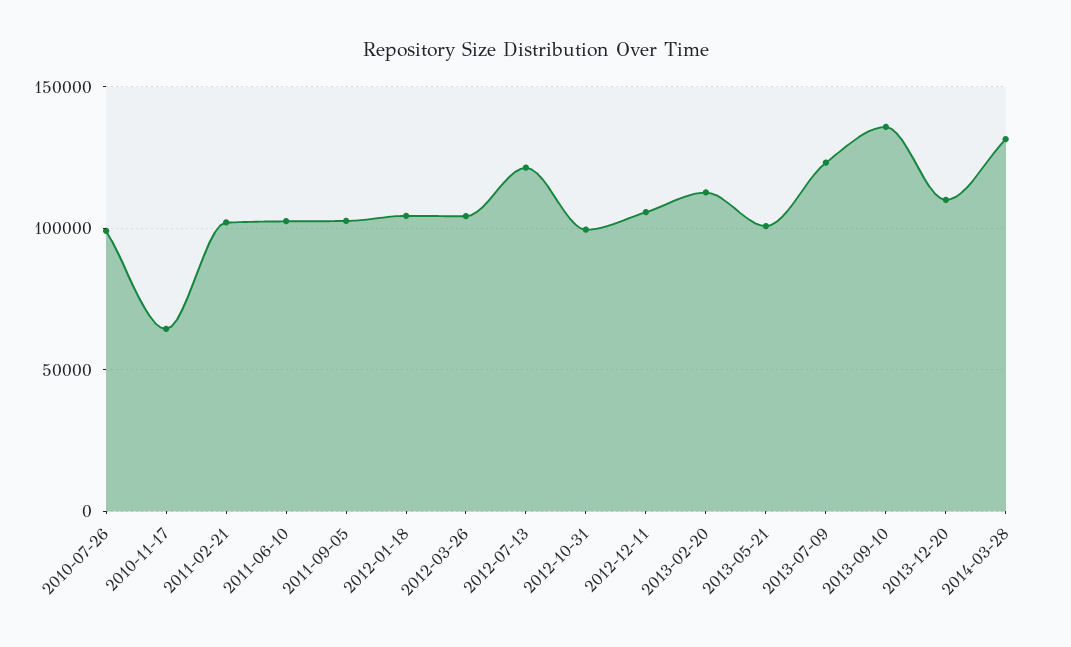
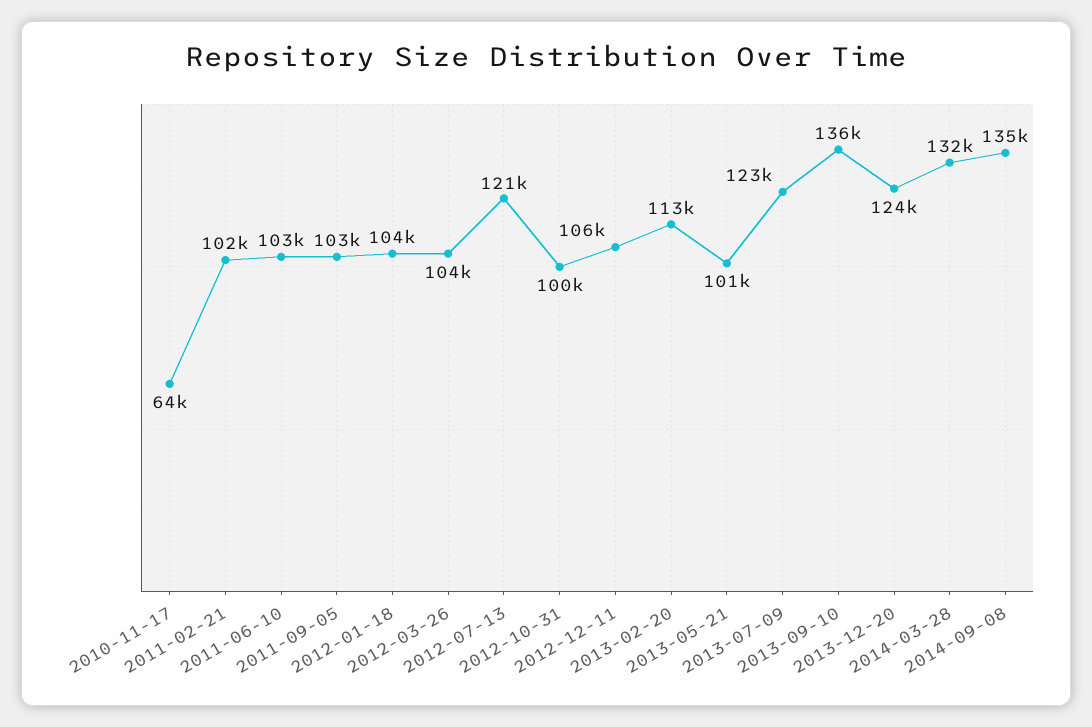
2010-07-26: 100000 -> none
2013-12-20: 110000 -> 124000
2014-09-08: none -> 135000

